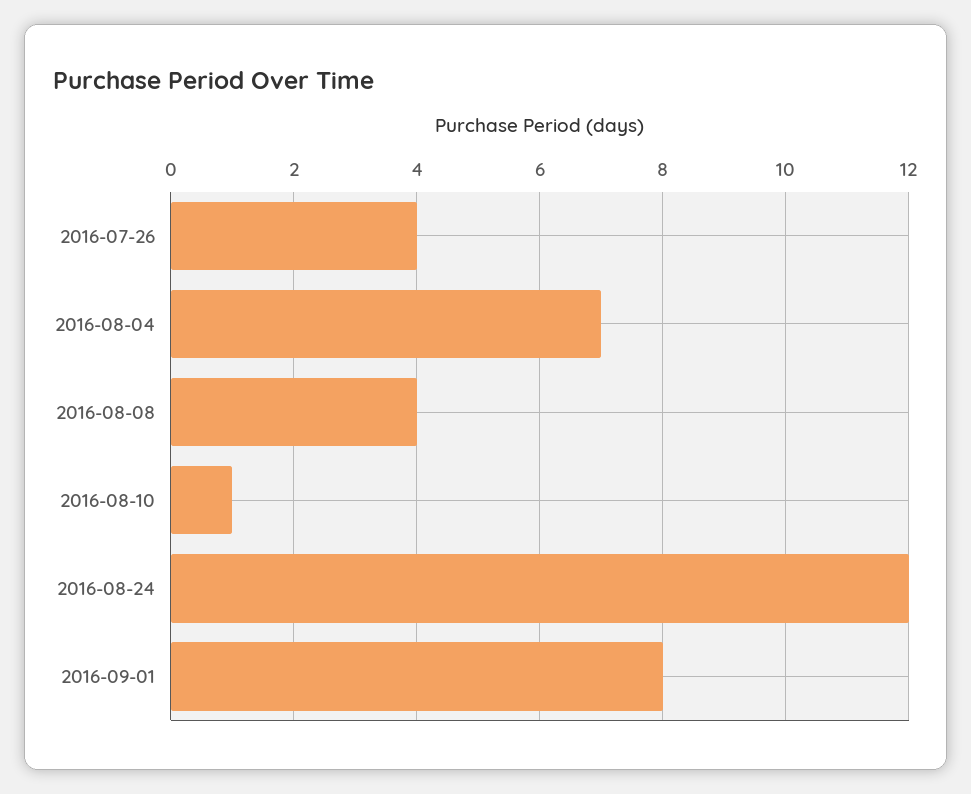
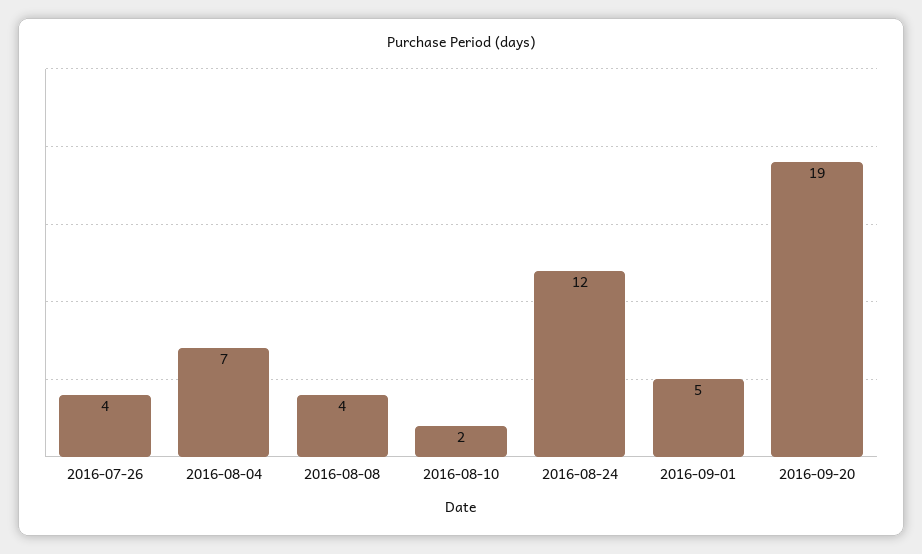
2016-08-10: 1 -> 2
2016-09-01: 8 -> 5
2016-09-20: none -> 19

